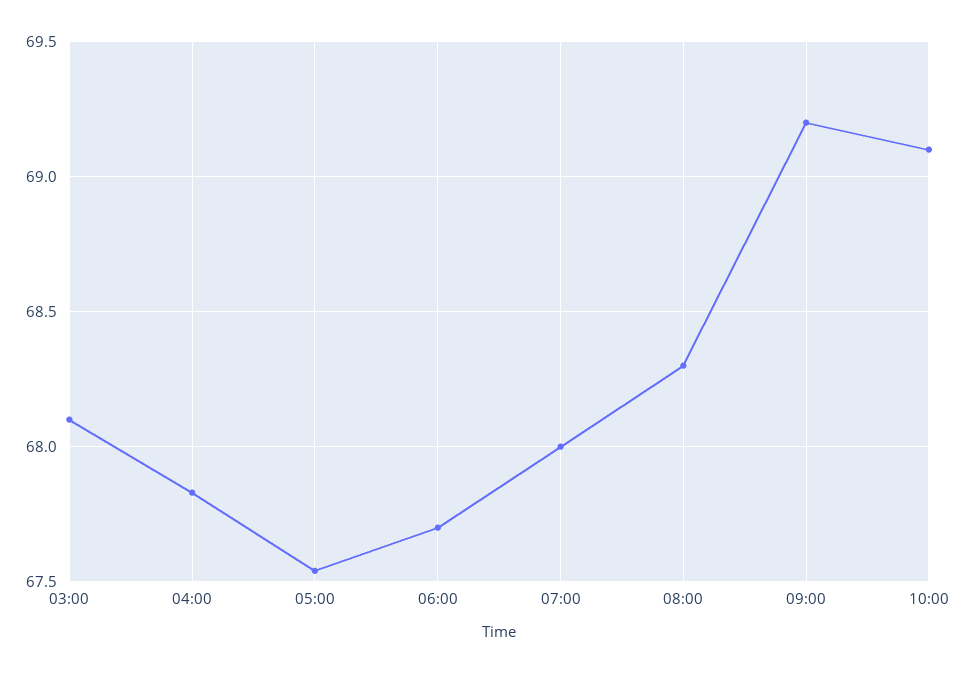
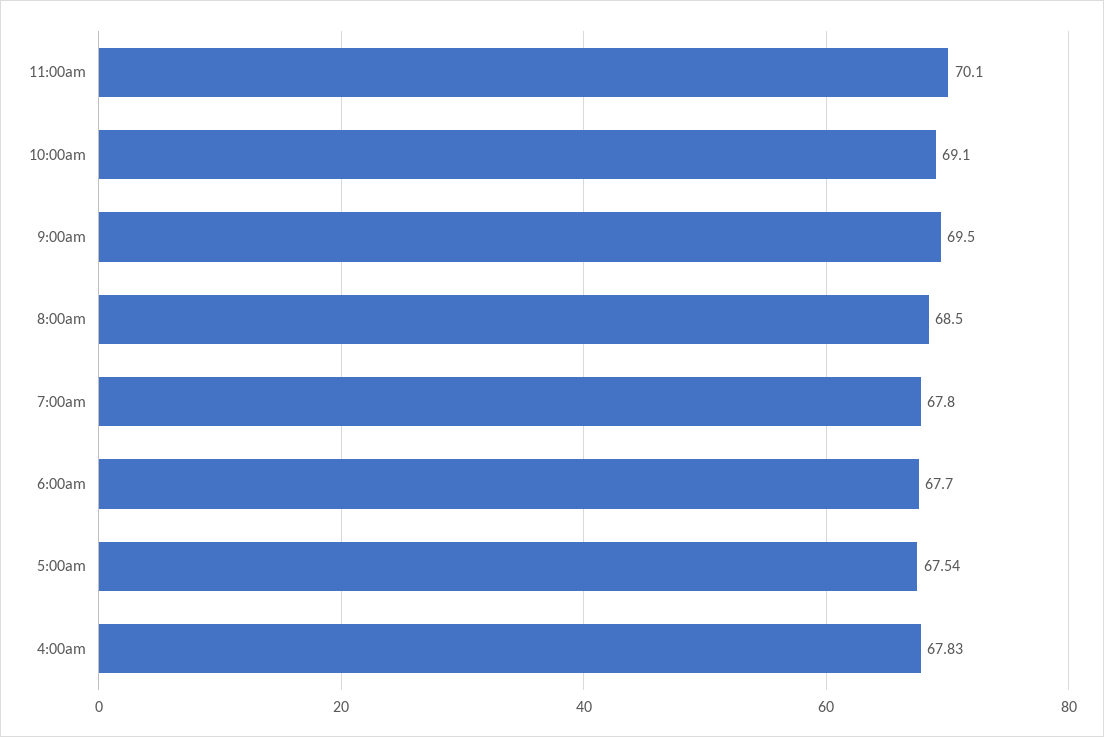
03:00: 68.1 -> none
07:00: 68 -> 67.8
08:00: 68.3 -> 68.5
09:00: 69.2 -> 69.5
11:00am: none -> 70.1

